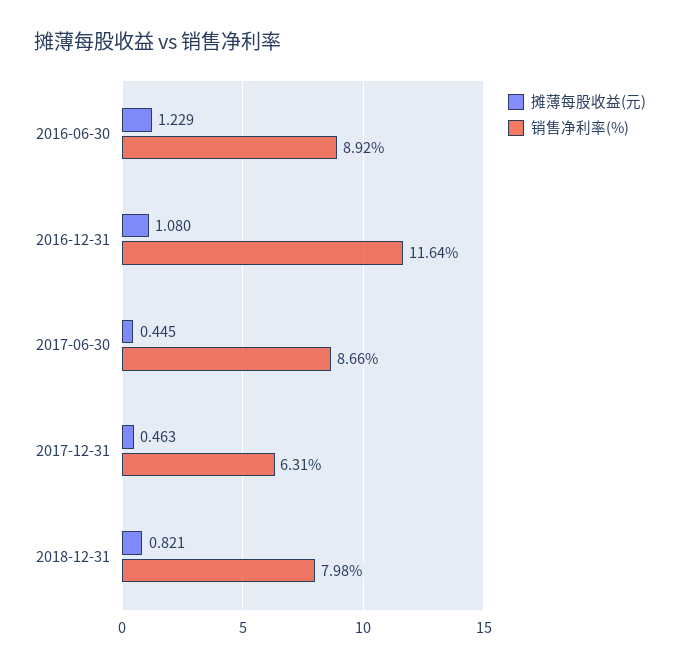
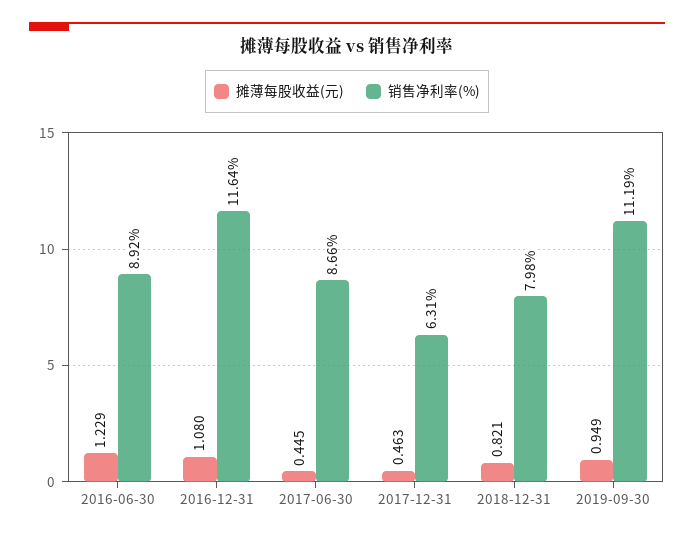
摊薄每股收益(元), 2019-09-30: none -> 0.949
销售净利率(%), 2019-09-30: none -> 11.19

